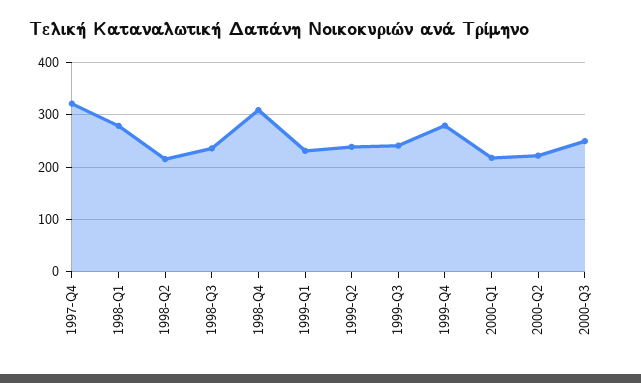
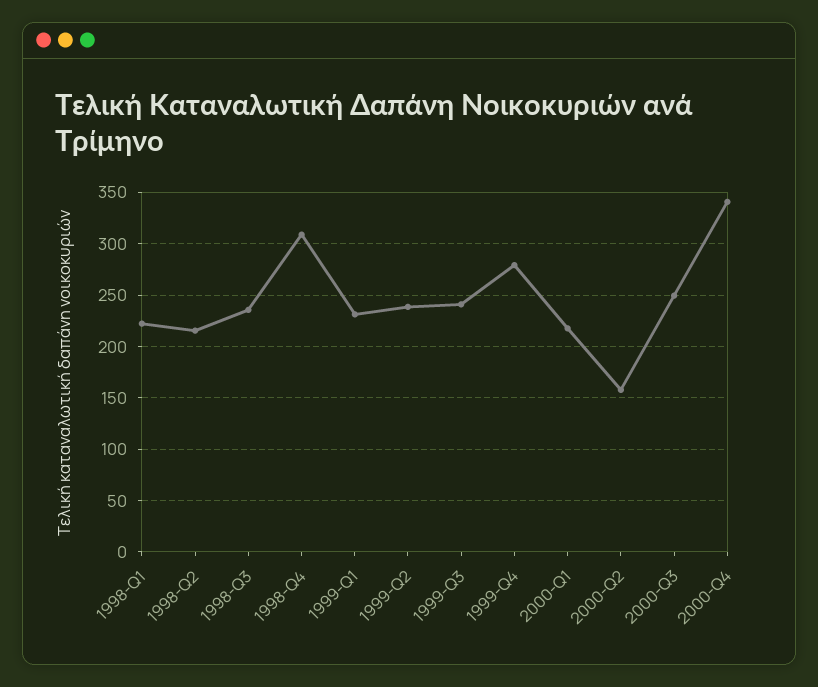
1997-Q4: 320 -> none
1998-Q1: 280 -> 220
2000-Q2: 220 -> 160
2000-Q4: none -> 340

